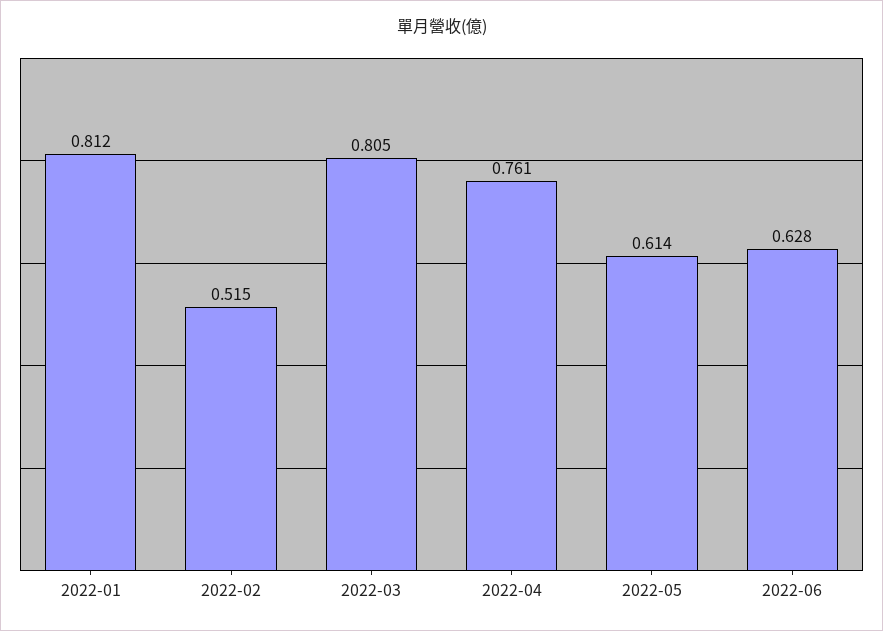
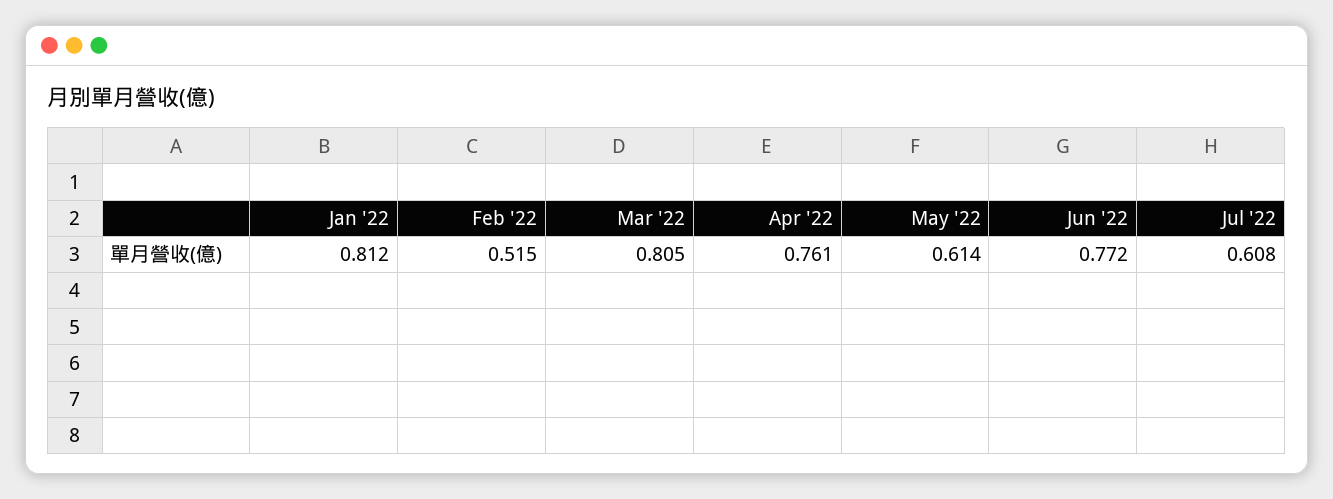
2022-06: 0.628 -> 0.772
Jul '22: none -> 0.608

